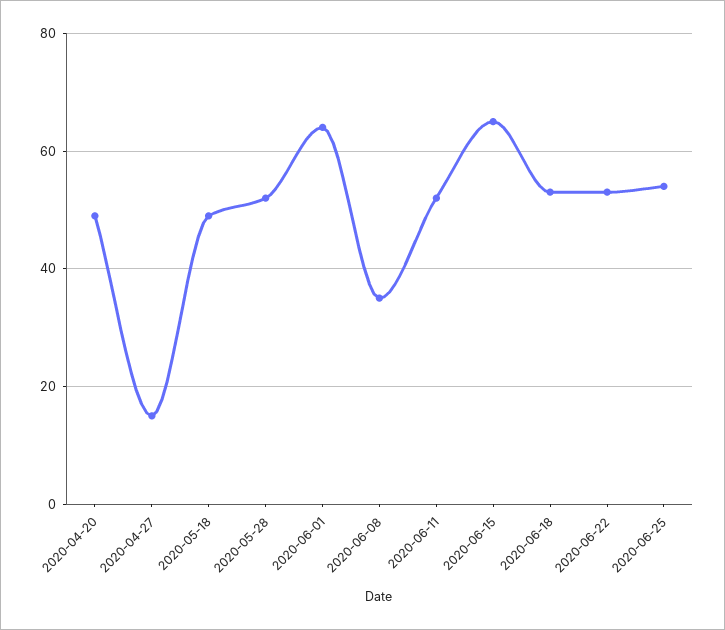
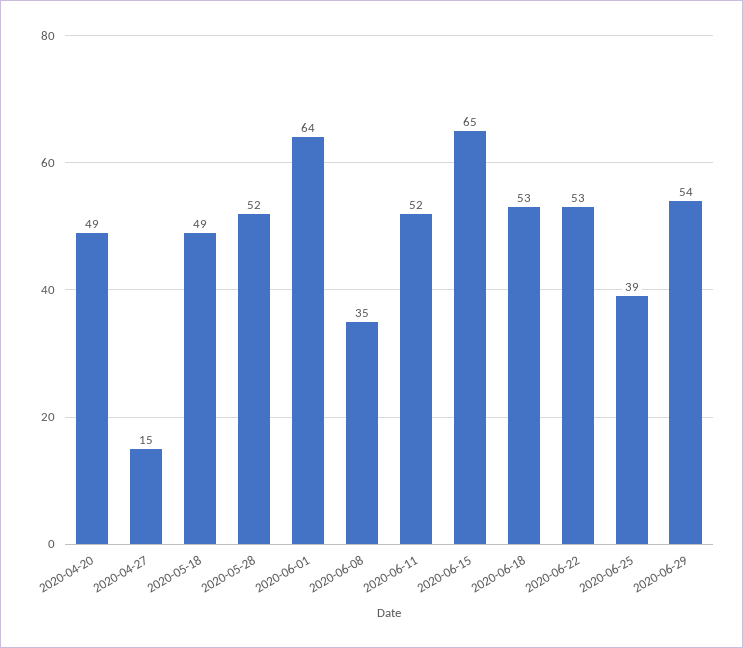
2020-06-25: 55 -> 39
2020-06-29: none -> 54

